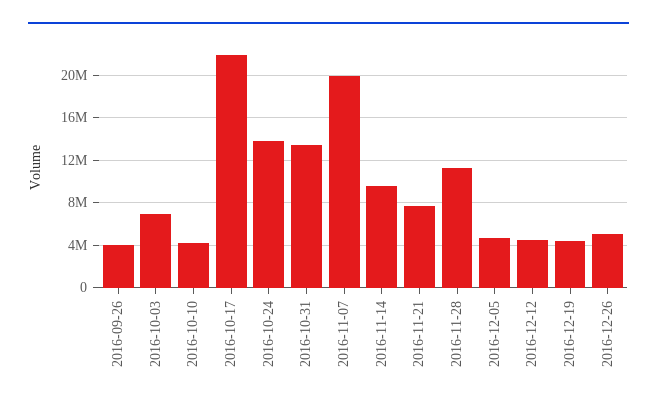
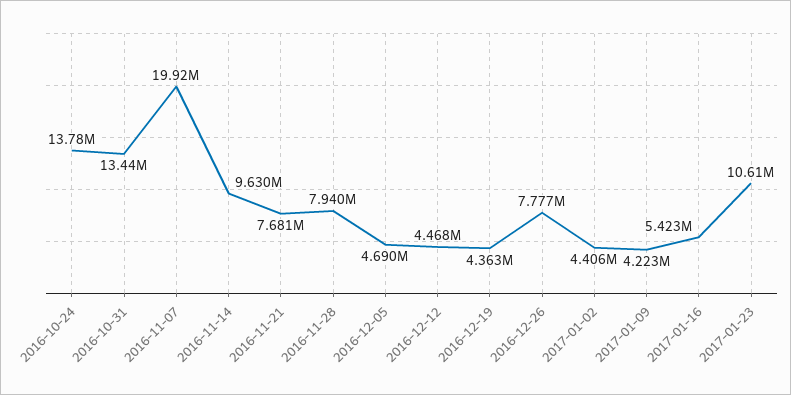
2016-09-26: 4000000 -> none
2016-10-03: 7000000 -> none
2016-10-10: 4000000 -> none
2016-10-17: 22000000 -> none
2016-11-28: 11000000 -> 7940000
2016-12-26: 5000000 -> 7777000
2017-01-02: none -> 4406000
2017-01-09: none -> 4223000
2017-01-16: none -> 5423000
2017-01-23: none -> 10610000

